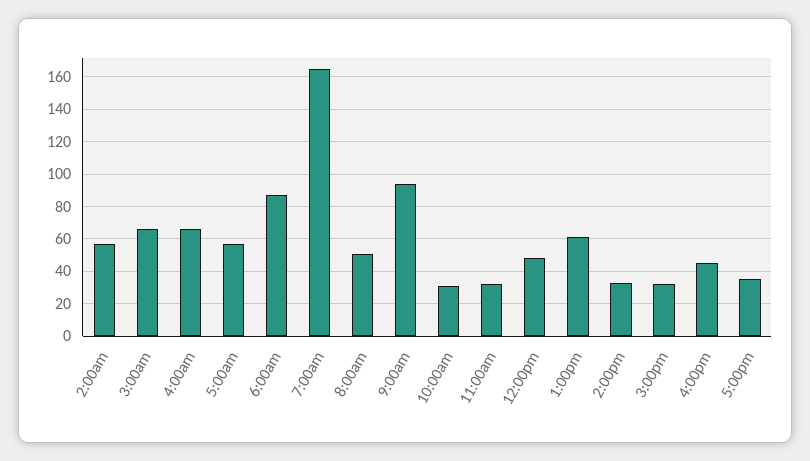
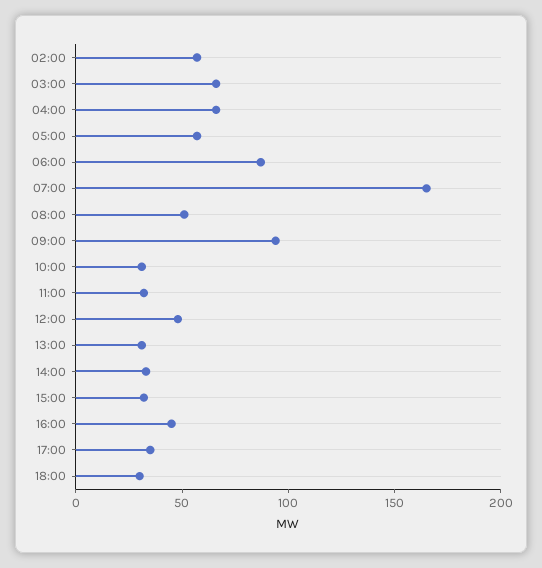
1:00pm: 60 -> 30
18:00: none -> 30

